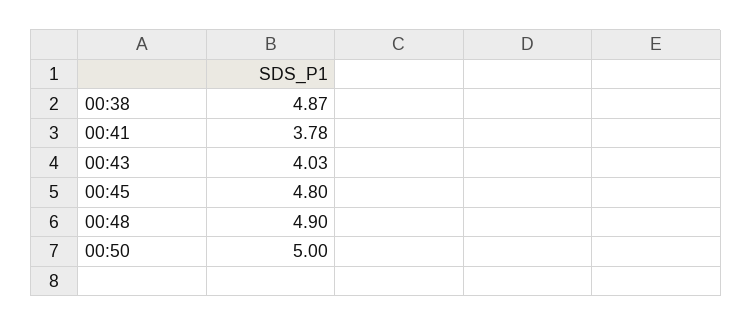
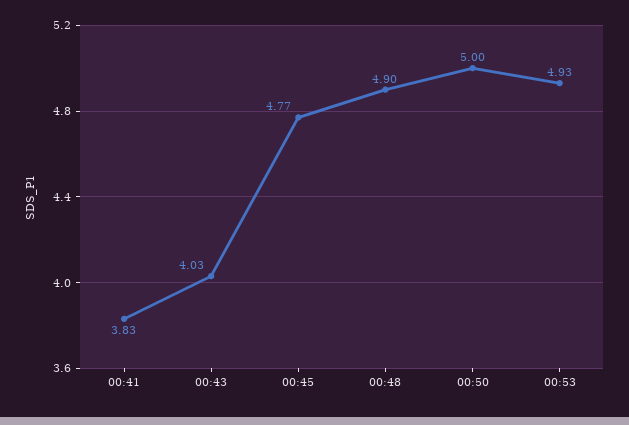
00:38: 4.87 -> none
00:41: 3.78 -> 3.83
00:45: 4.8 -> 4.77
00:53: none -> 4.93

